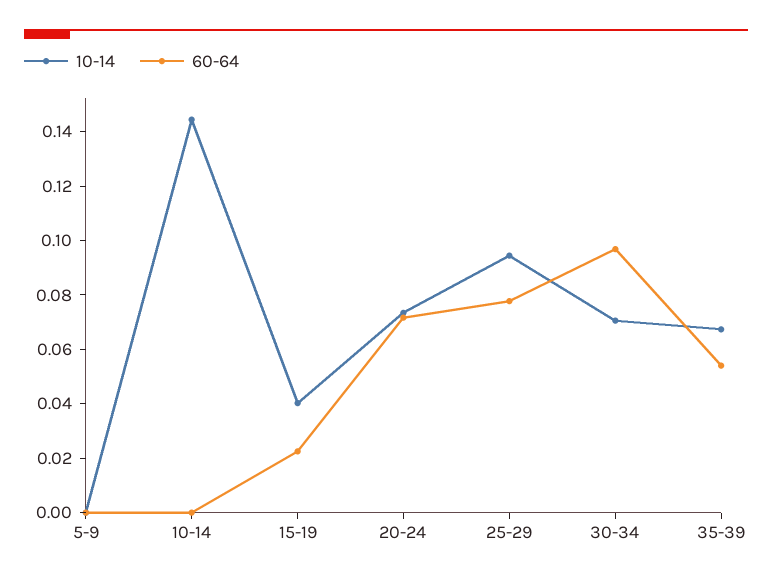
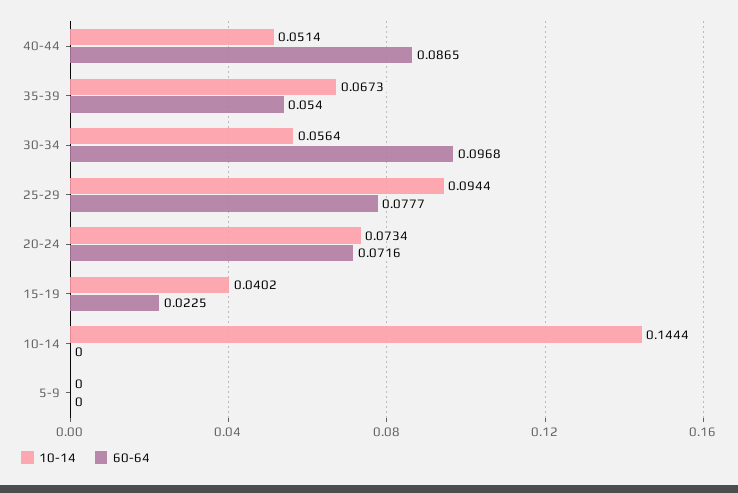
10-14, 30-34: 0.07 -> 0.0564
10-14, 40-44: none -> 0.0514
60-64, 40-44: none -> 0.0865

